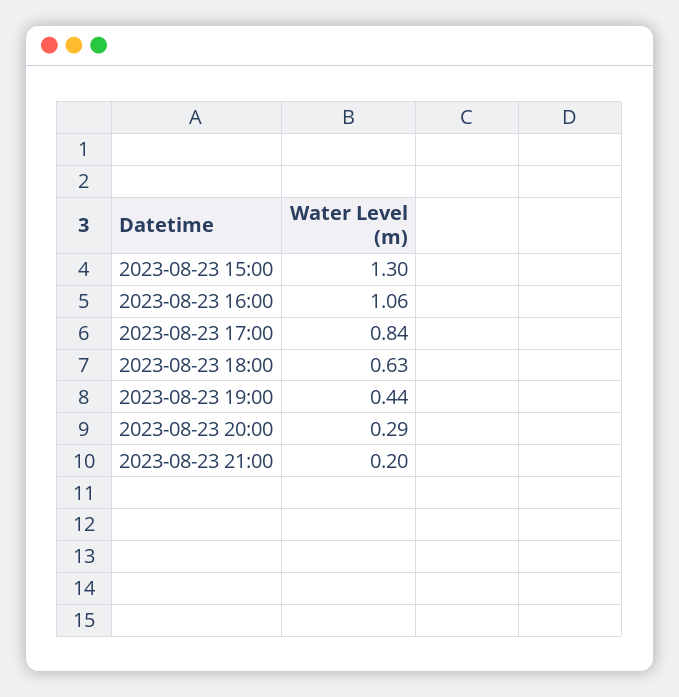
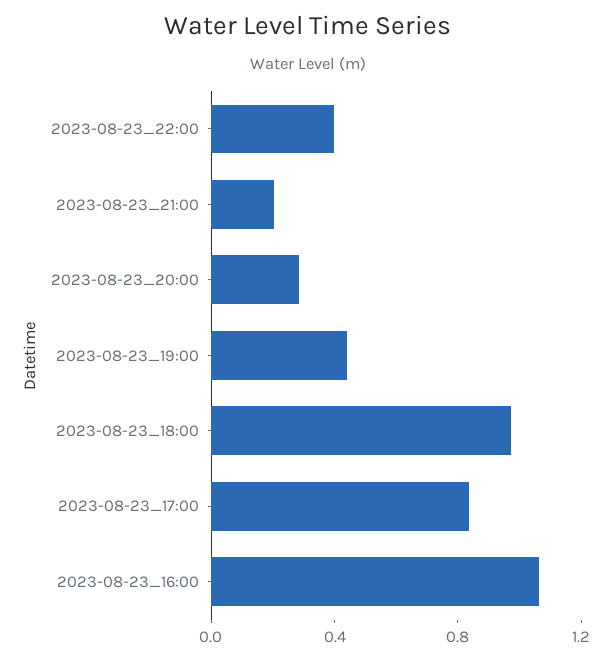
2023-08-23 15:00: 1.3 -> none
2023-08-23 18:00: 0.63 -> 1
2023-08-23_22:00: none -> 0.4

